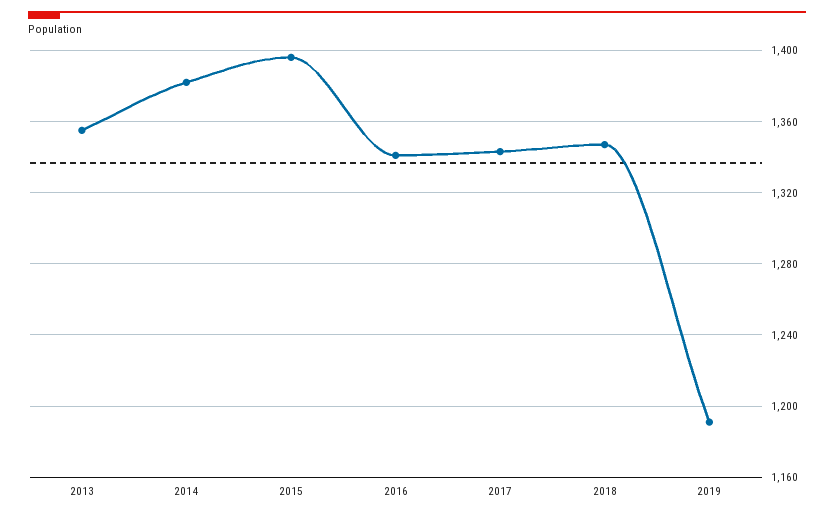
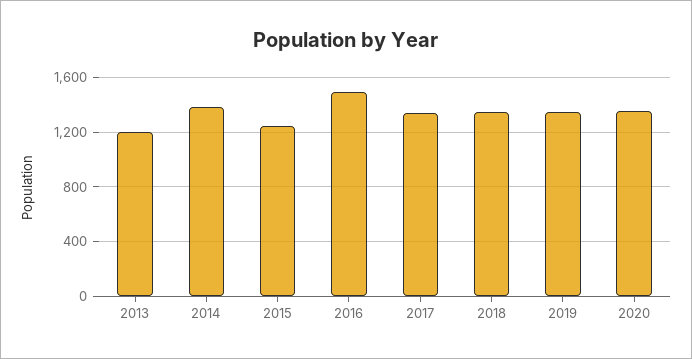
2013: 1355 -> 1200
2015: 1395 -> 1250
2016: 1340 -> 1500
2019: 1190 -> 1350
2020: none -> 1350

